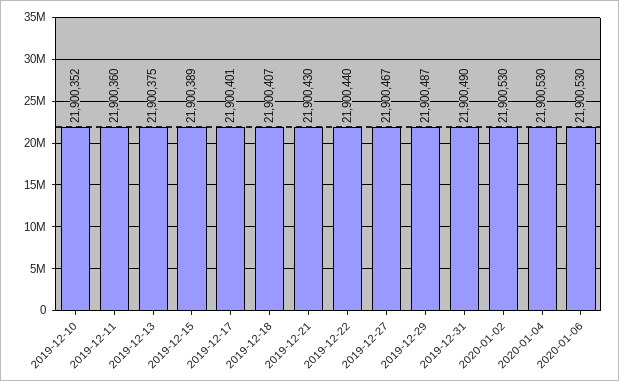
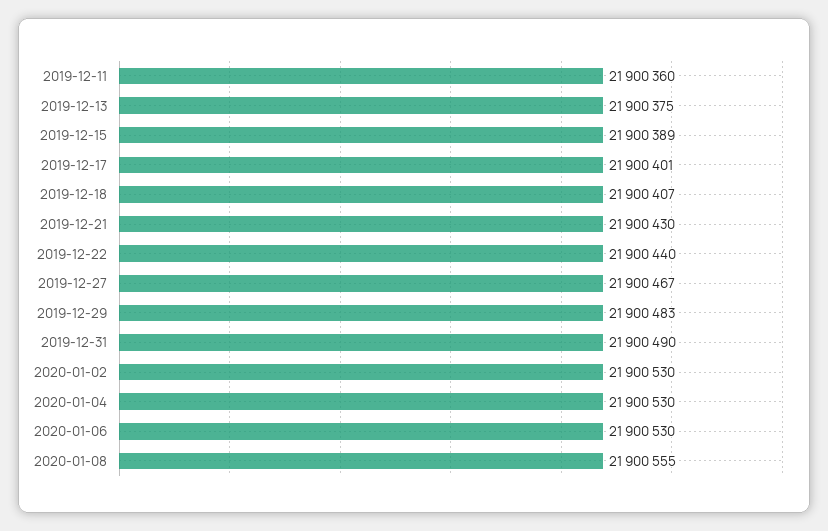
2019-12-10: 21900352 -> none
2019-12-29: 21900487 -> 21900483
2020-01-08: none -> 21900555

